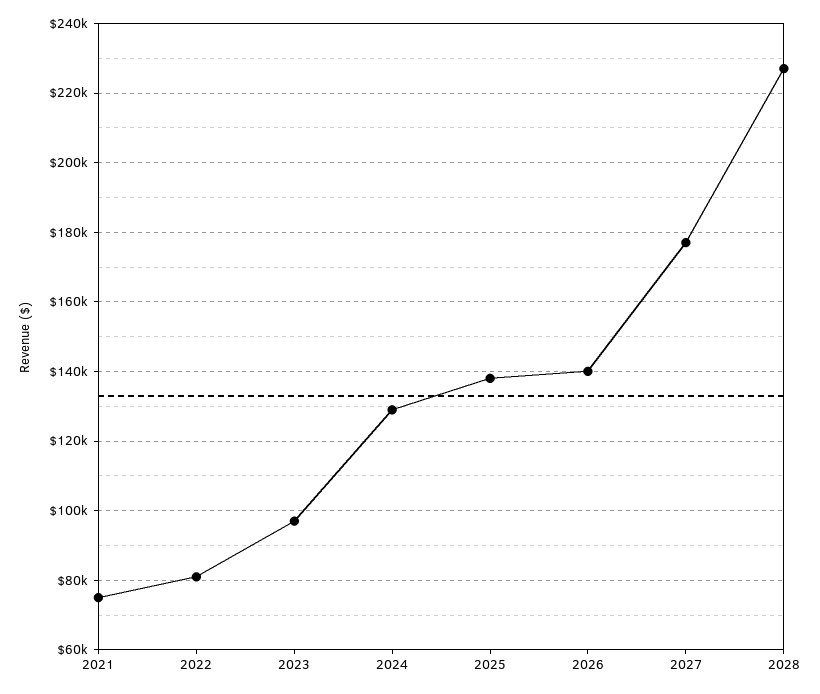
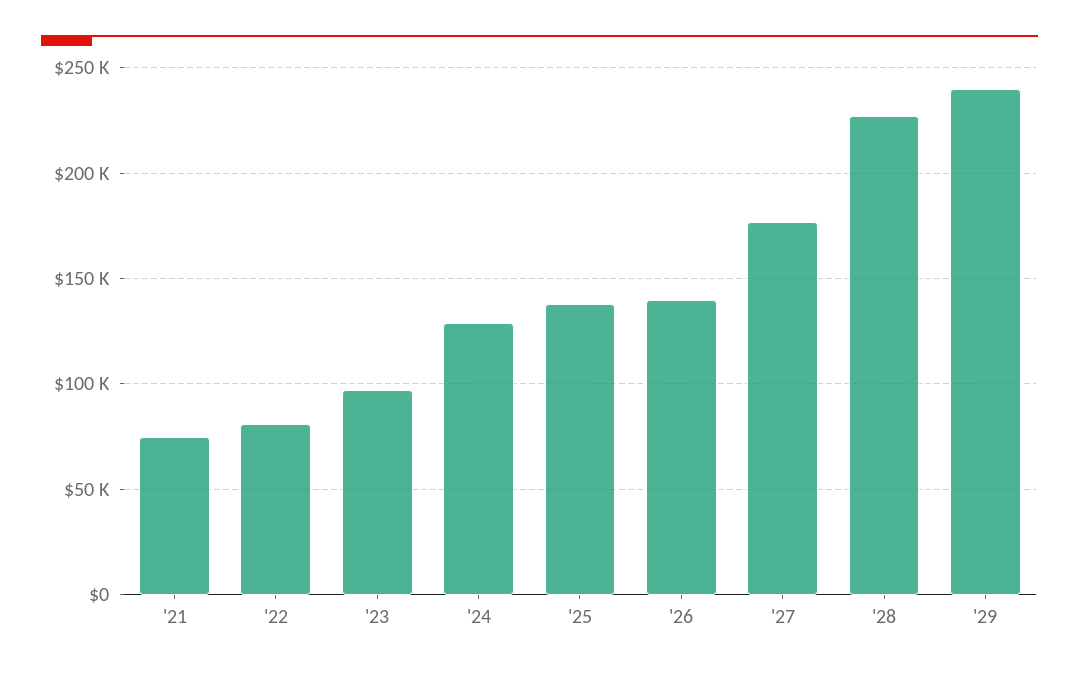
'29: none -> 240000

